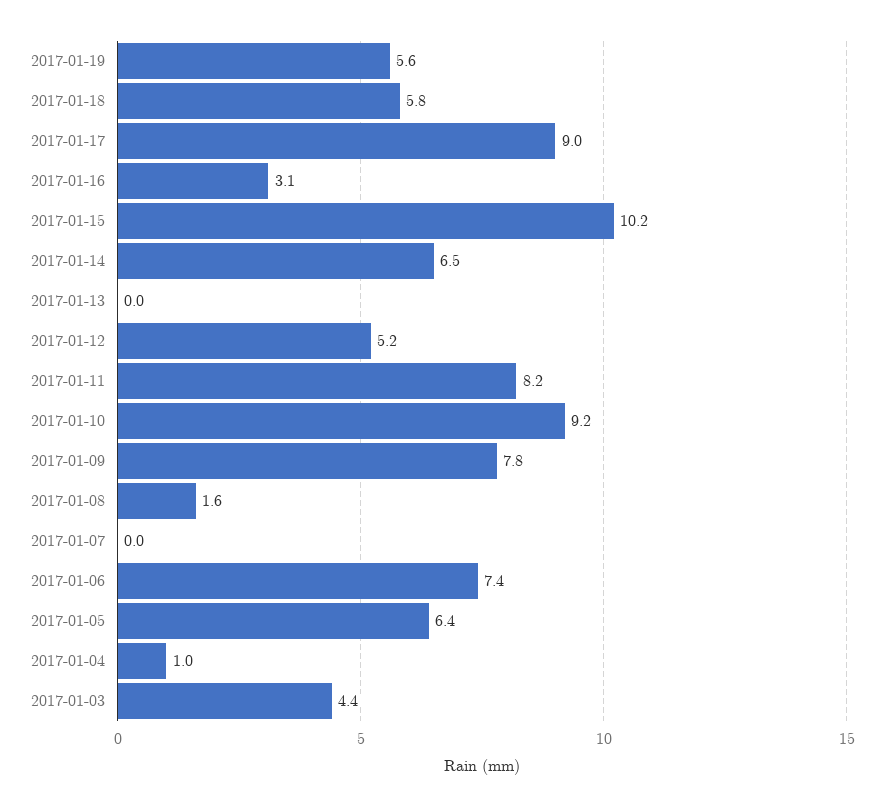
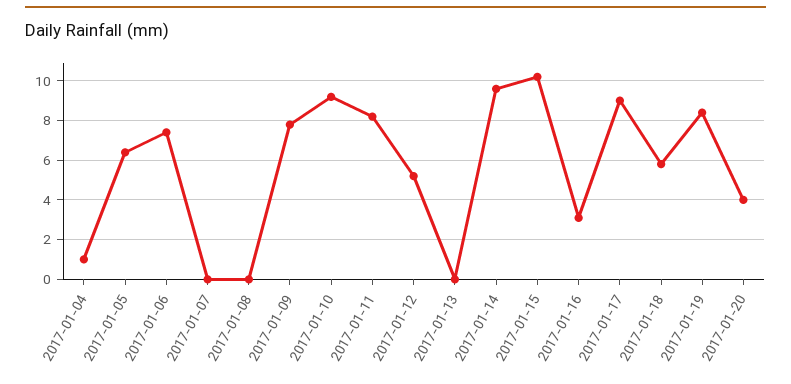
2017-01-19: 5.6 -> 8.5
2017-01-14: 6.5 -> 9.5
2017-01-08: 1.6 -> 0
2017-01-03: 4.4 -> none
2017-01-20: none -> 4

